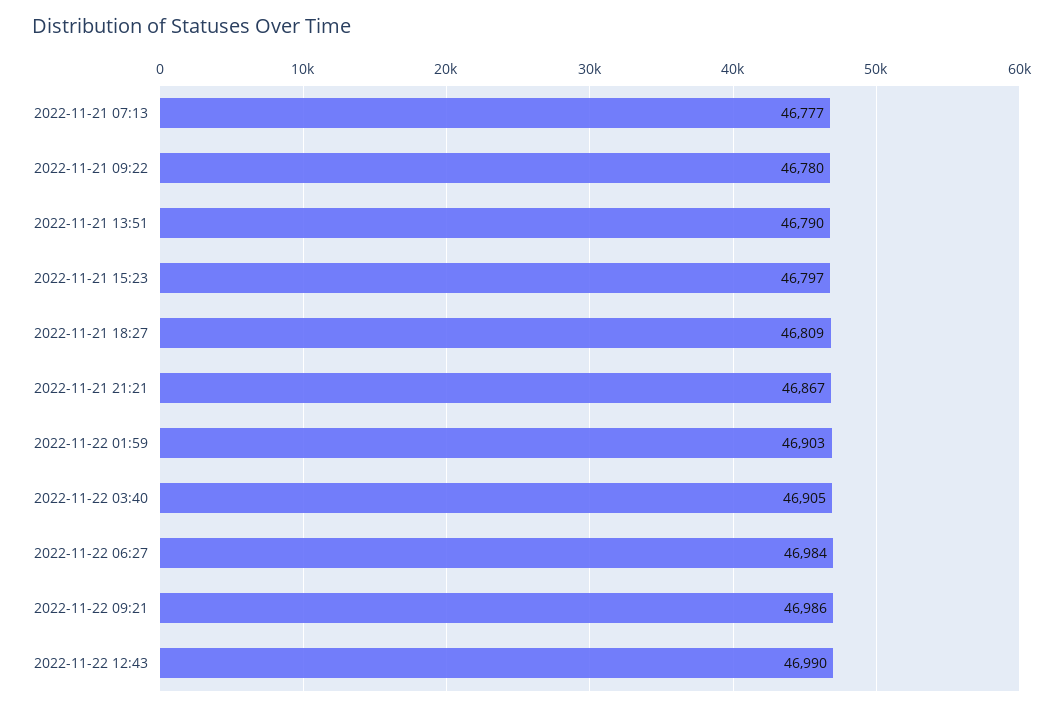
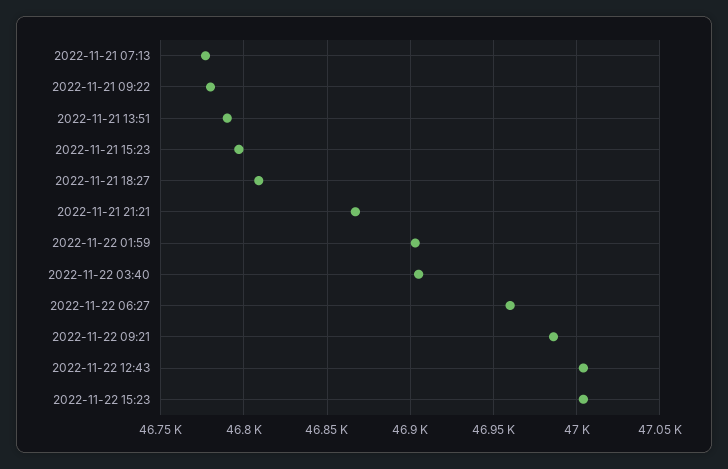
2022-11-22 06:27: 46984 -> 46960
2022-11-22 12:43: 46990 -> 47005
2022-11-22 15:23: none -> 47005

